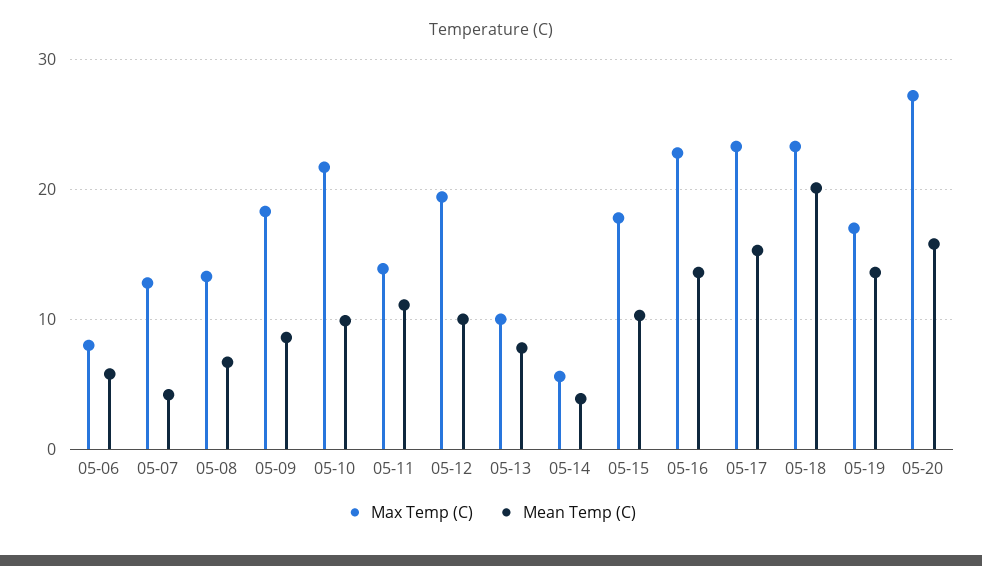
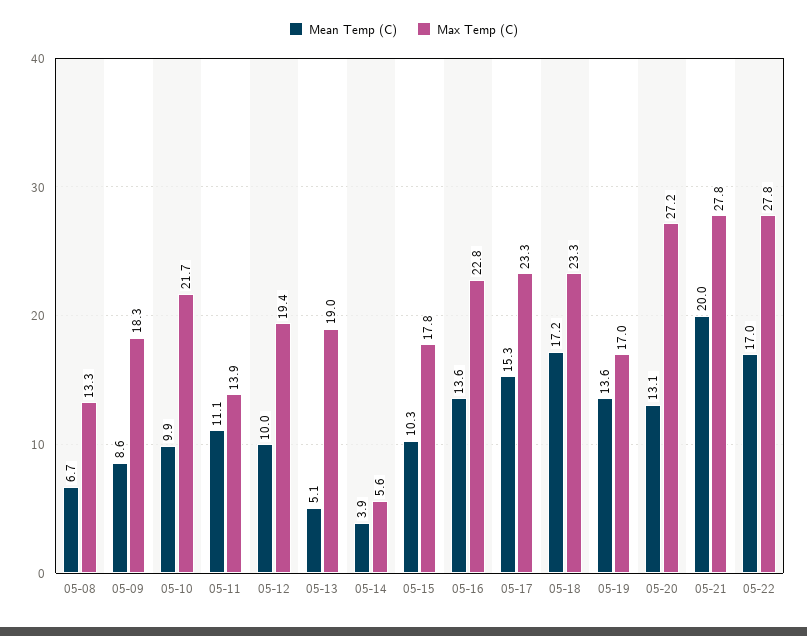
Max Temp (C), 05-06: 8 -> none
Mean Temp (C), 05-06: 6 -> none
Max Temp (C), 05-07: 13 -> none
Mean Temp (C), 05-07: 4 -> none
Max Temp (C), 05-13: 10 -> 19
Mean Temp (C), 05-13: 8 -> 5.1
Mean Temp (C), 05-18: 20 -> 17.2
Mean Temp (C), 05-20: 16 -> 13.1
Mean Temp (C), 05-21: none -> 20
Max Temp (C), 05-21: none -> 27.8
Mean Temp (C), 05-22: none -> 17
Max Temp (C), 05-22: none -> 27.8

